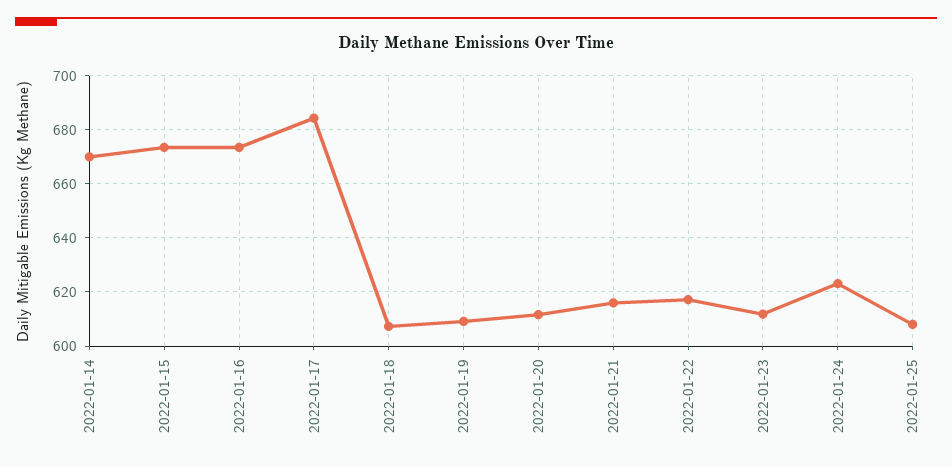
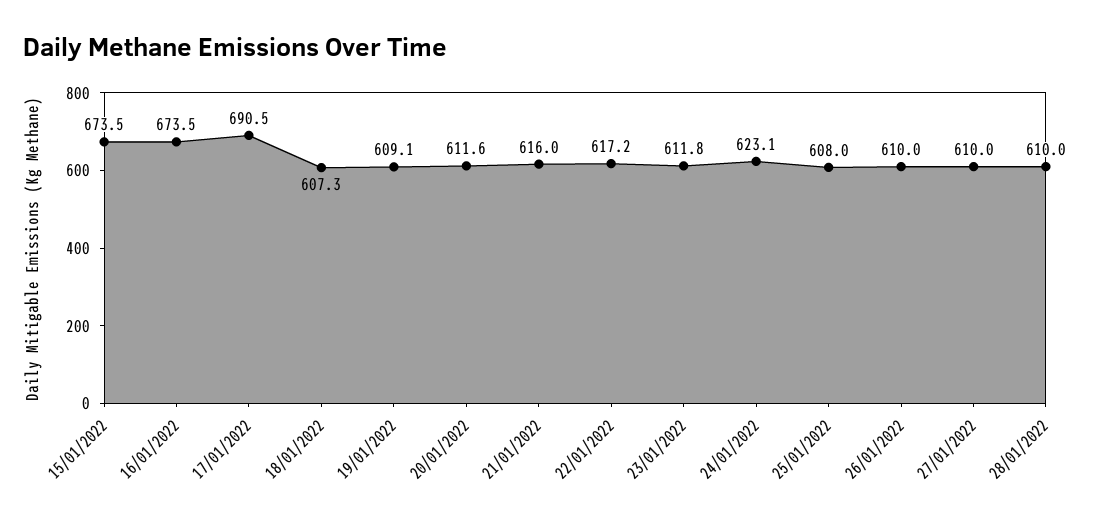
2022-01-14: 670 -> none
2022-01-17: 685 -> 690.5
26/01/2022: none -> 610
27/01/2022: none -> 610
28/01/2022: none -> 610

